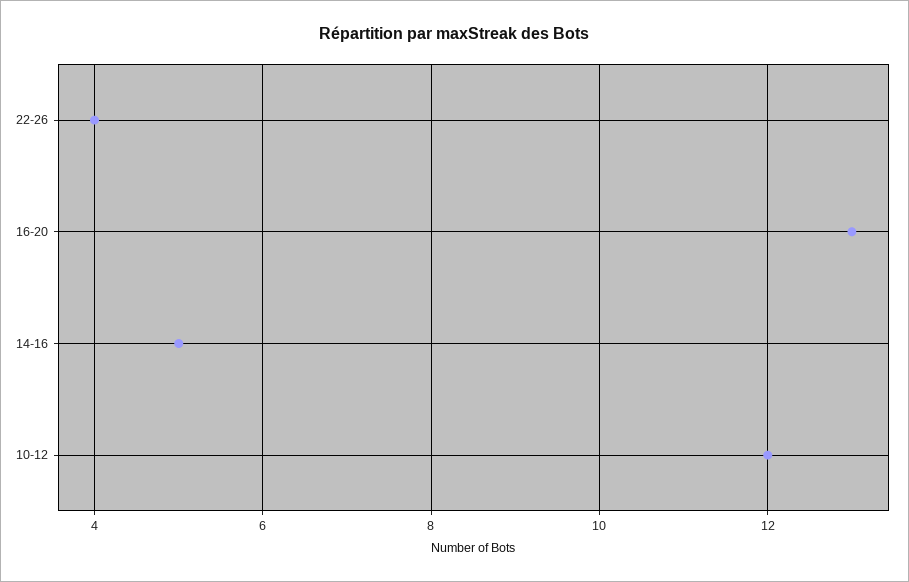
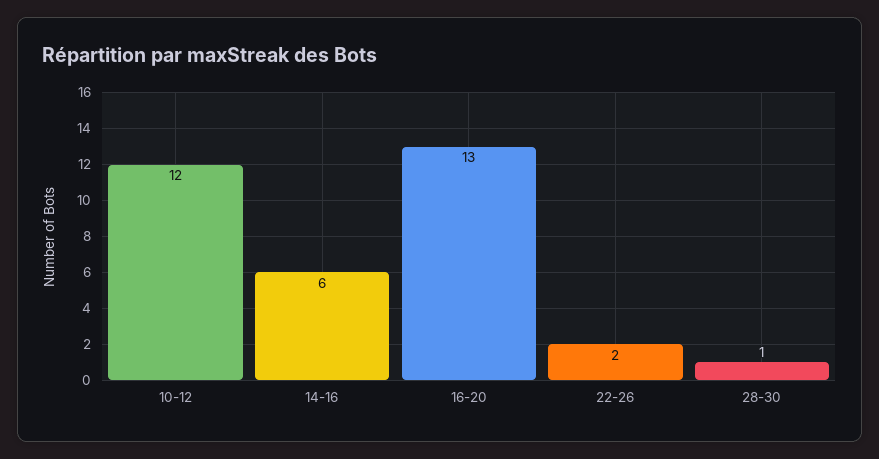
22-26: 4 -> 2
14-16: 5 -> 6
28-30: none -> 1

